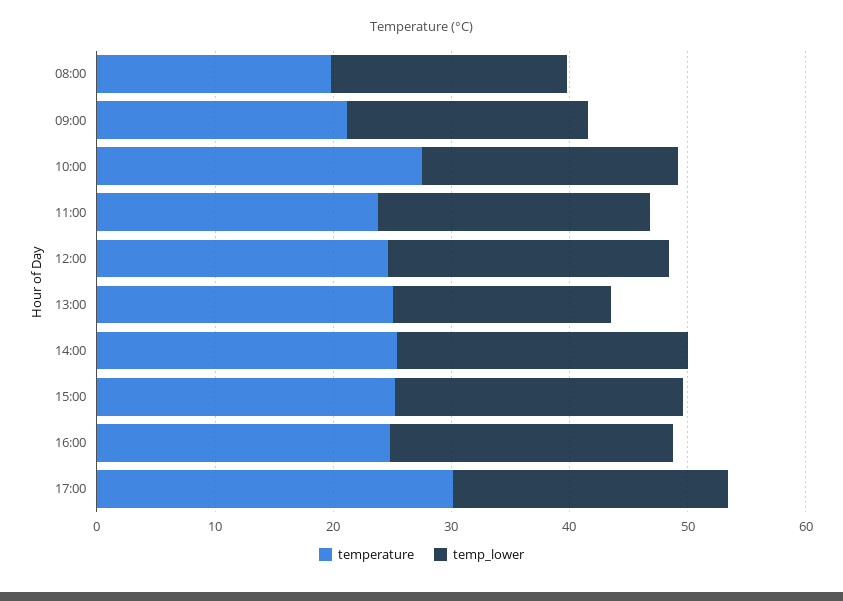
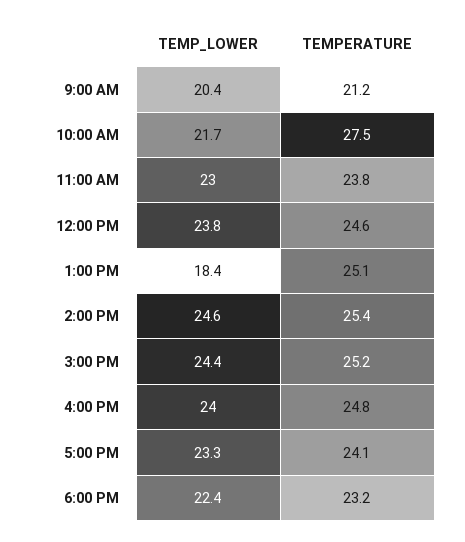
temperature, 08:00: 20 -> none
temp_lower, 08:00: 20 -> none
temperature, 17:00: 30 -> 24.1
temp_lower, 6:00 PM: none -> 22.4
temperature, 6:00 PM: none -> 23.2

